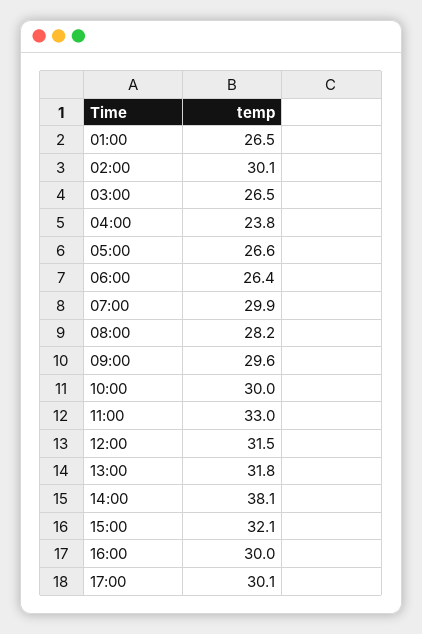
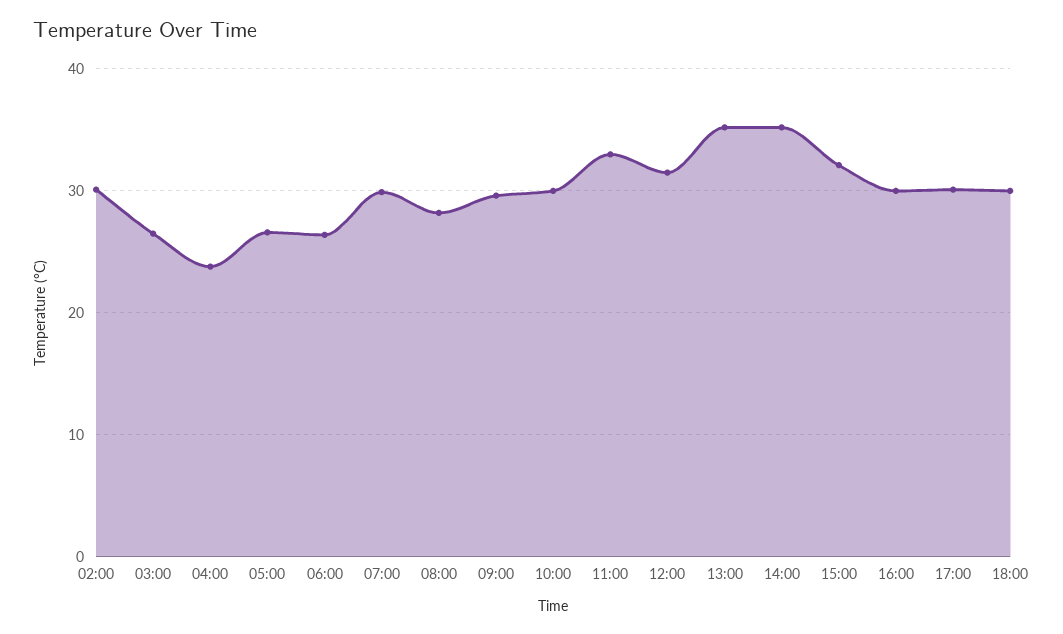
01:00: 26.5 -> none
13:00: 31.8 -> 35
14:00: 38.1 -> 35
18:00: none -> 30

